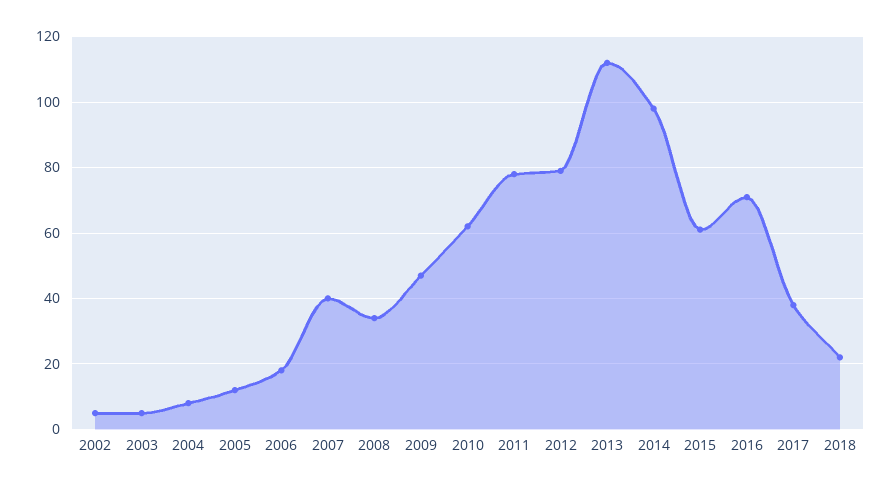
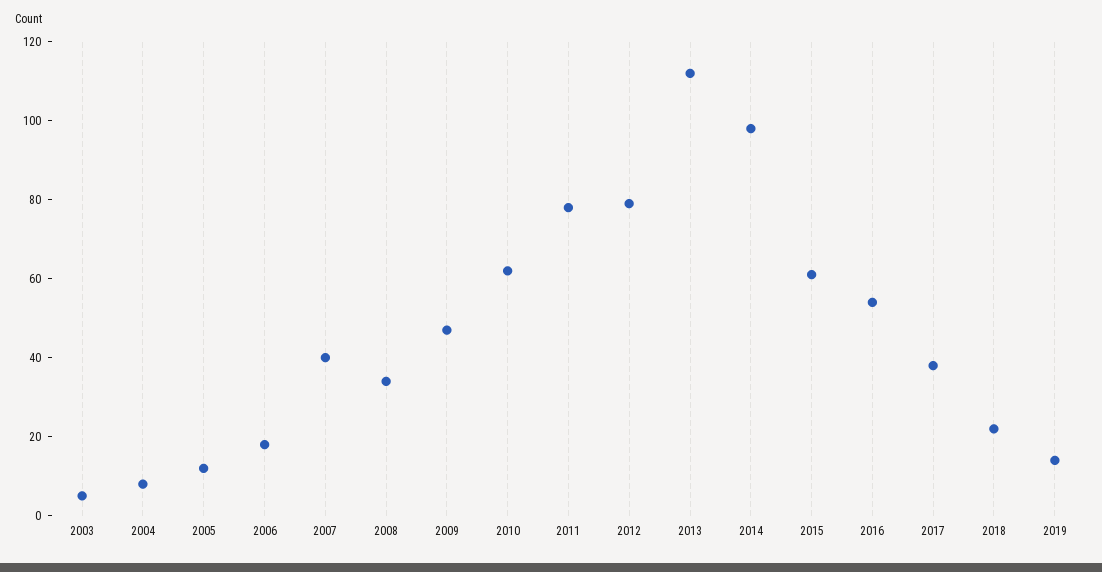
2002: 5 -> none
2016: 70 -> 55
2019: none -> 15

